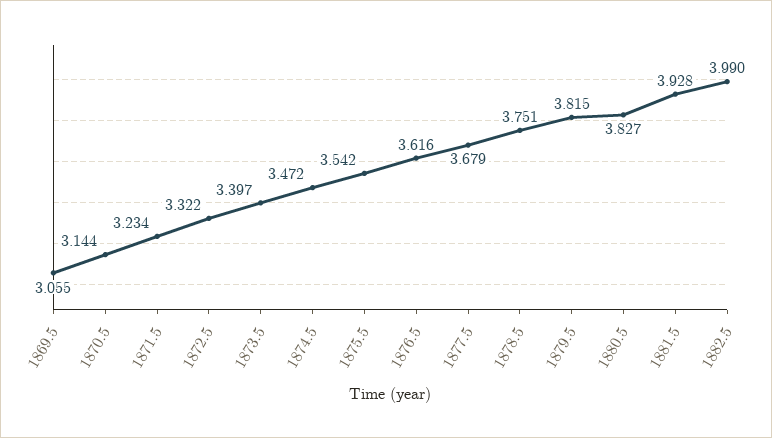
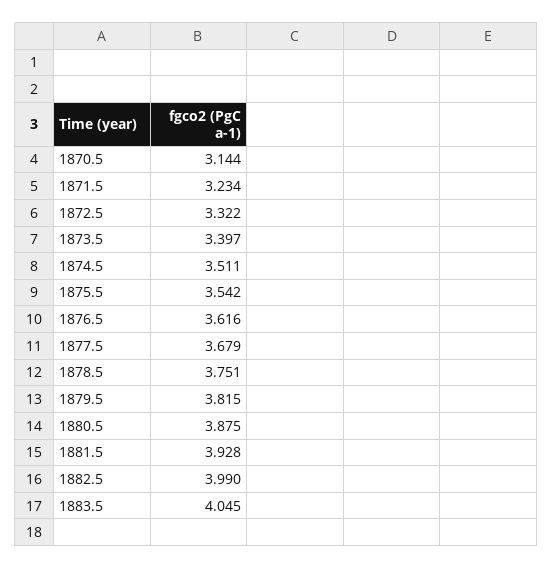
1869.5: 3.055 -> none
1874.5: 3.472 -> 3.511
1880.5: 3.827 -> 3.875
1883.5: none -> 4.045

